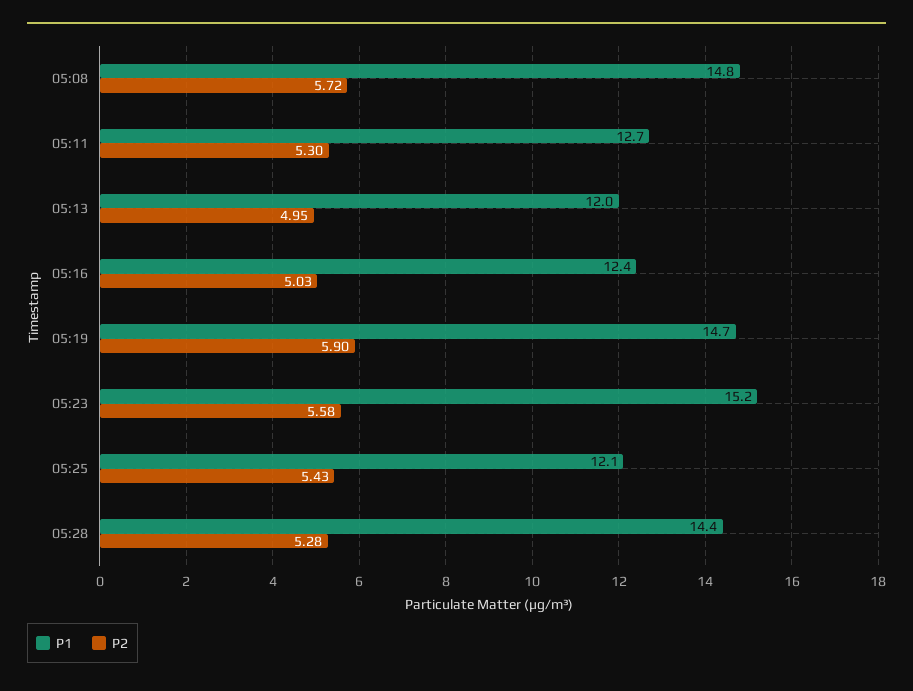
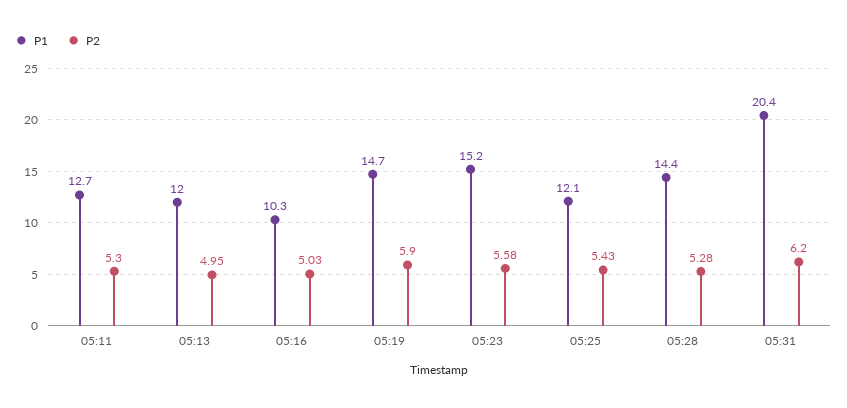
P1, 05:08: 14.8 -> none
P2, 05:08: 5.72 -> none
P1, 05:16: 12.4 -> 10.3
P1, 05:31: none -> 20.4
P2, 05:31: none -> 6.2

